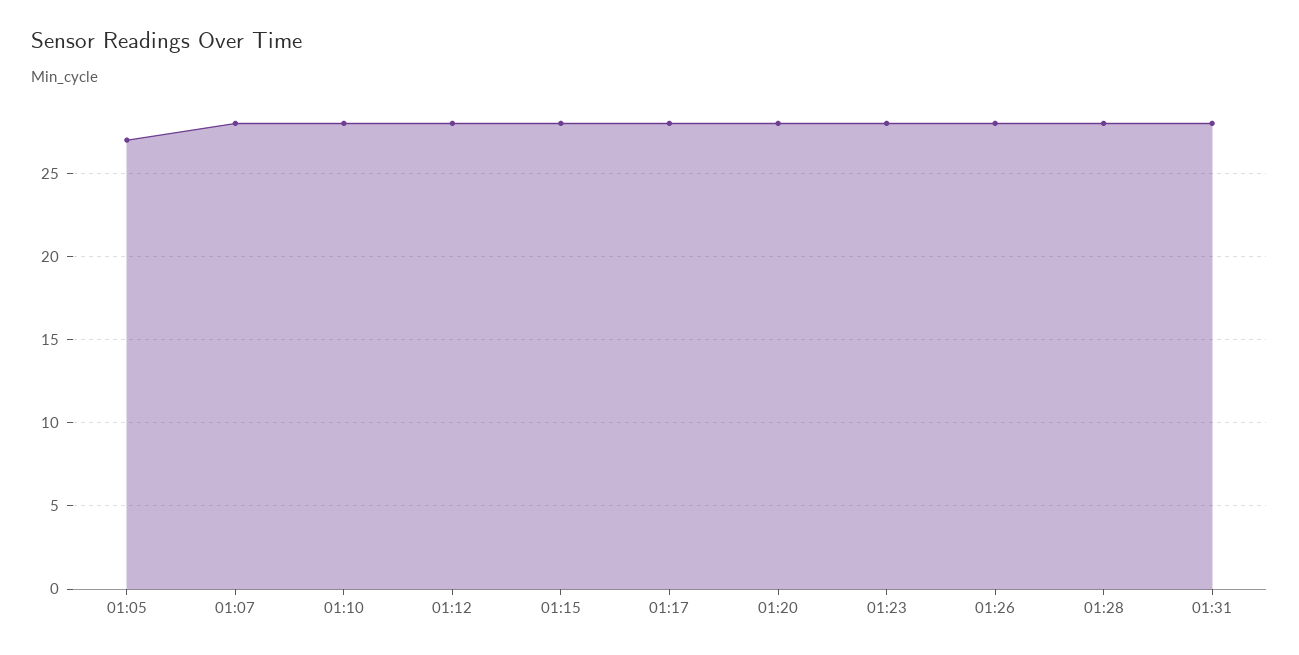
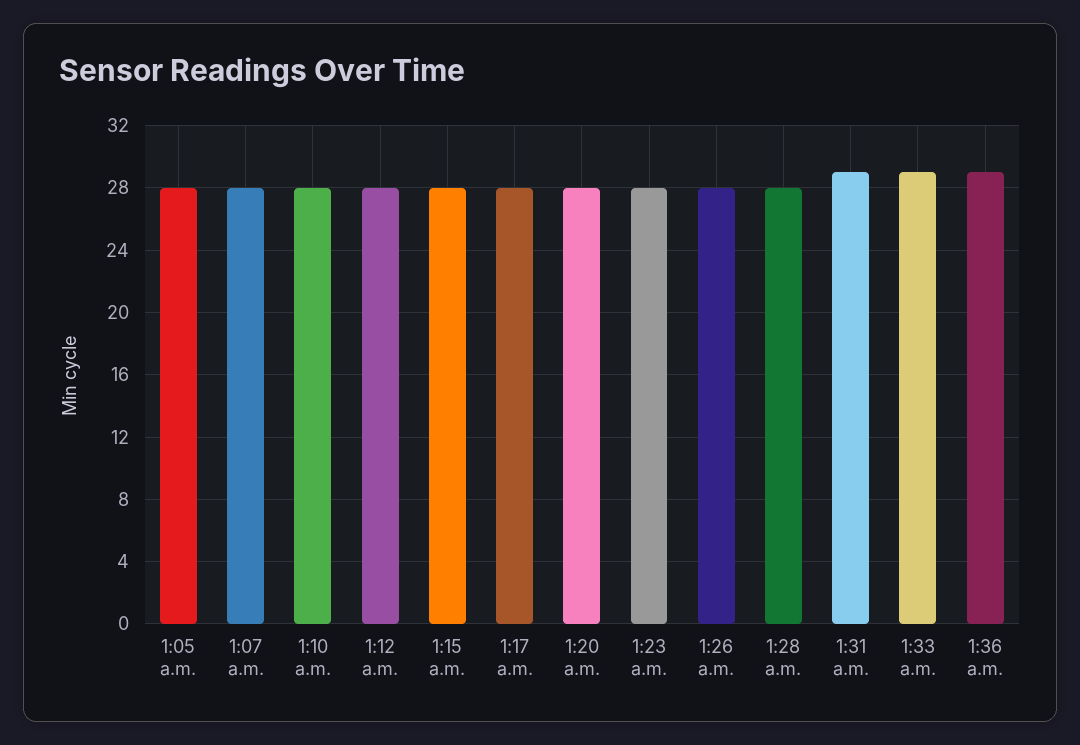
01:05: 27 -> 28
01:31: 28 -> 29
1:33 a.m.: none -> 29
1:36 a.m.: none -> 29

